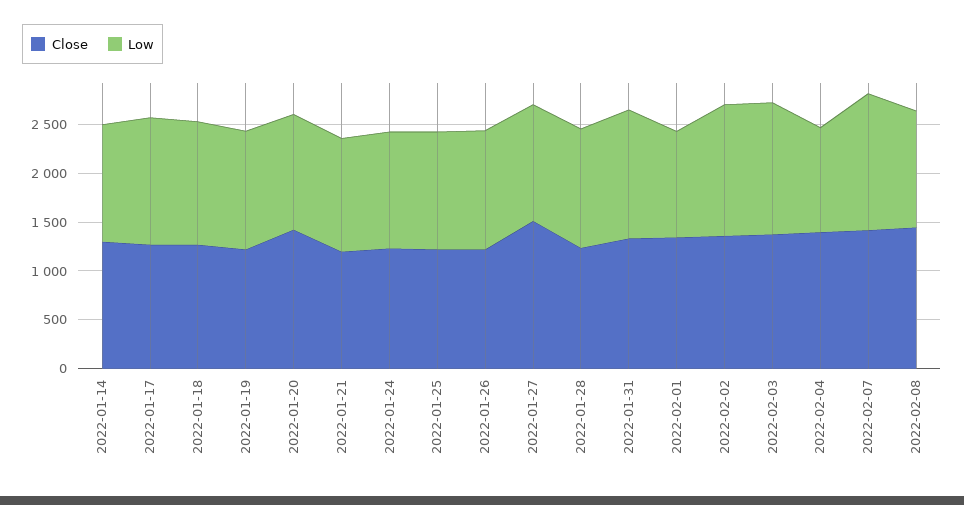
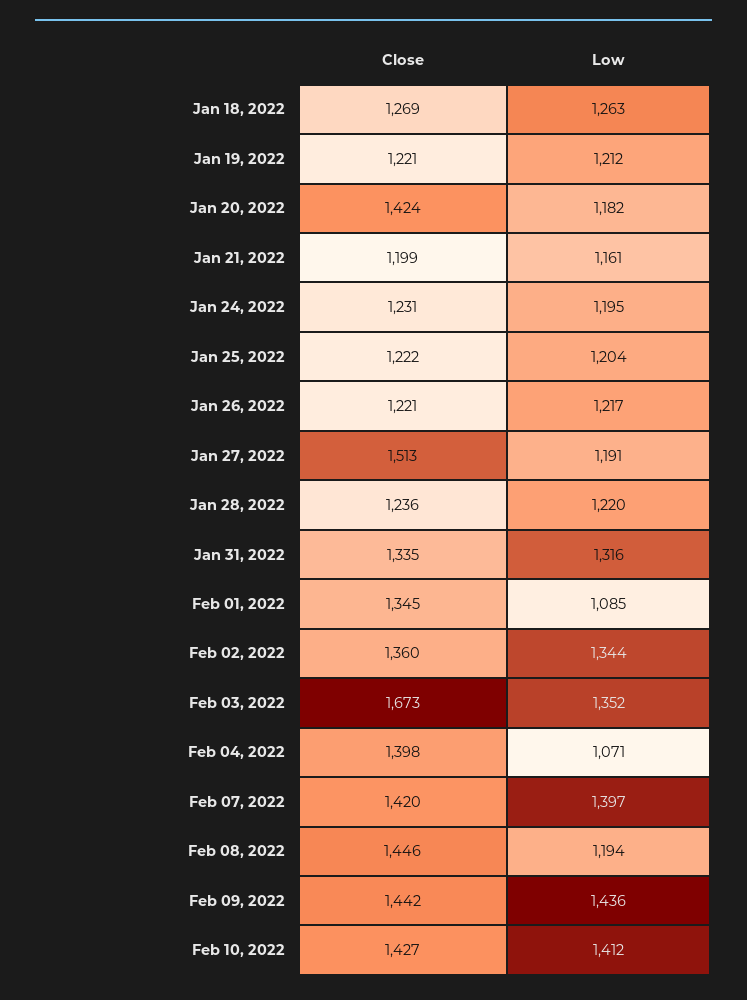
Close, 2022-01-14: 1300 -> none
Low, 2022-01-14: 1200 -> none
Close, 2022-01-17: 1300 -> none
Low, 2022-01-17: 1300 -> none
Close, 2022-02-03: 1400 -> 1673
Close, Feb 09, 2022: none -> 1442
Low, Feb 09, 2022: none -> 1436
Close, Feb 10, 2022: none -> 1427
Low, Feb 10, 2022: none -> 1412

